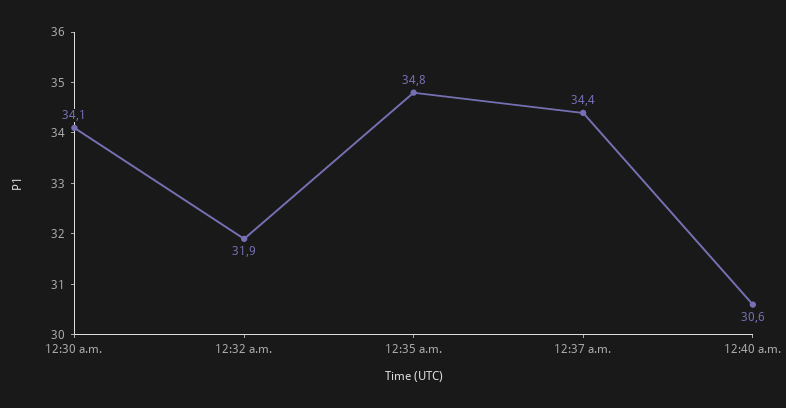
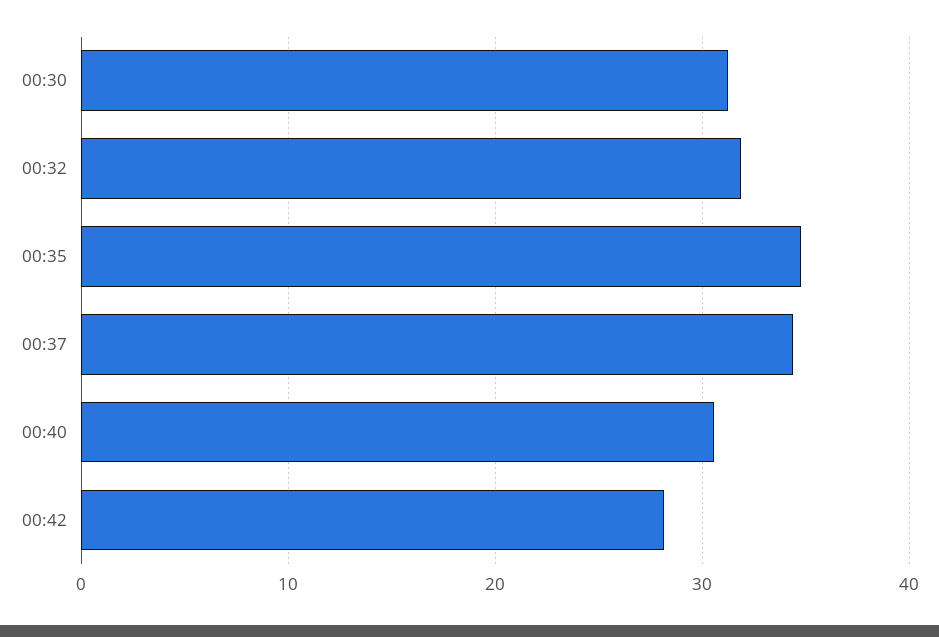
12:30 a.m.: 34.1 -> 31
00:42: none -> 28

